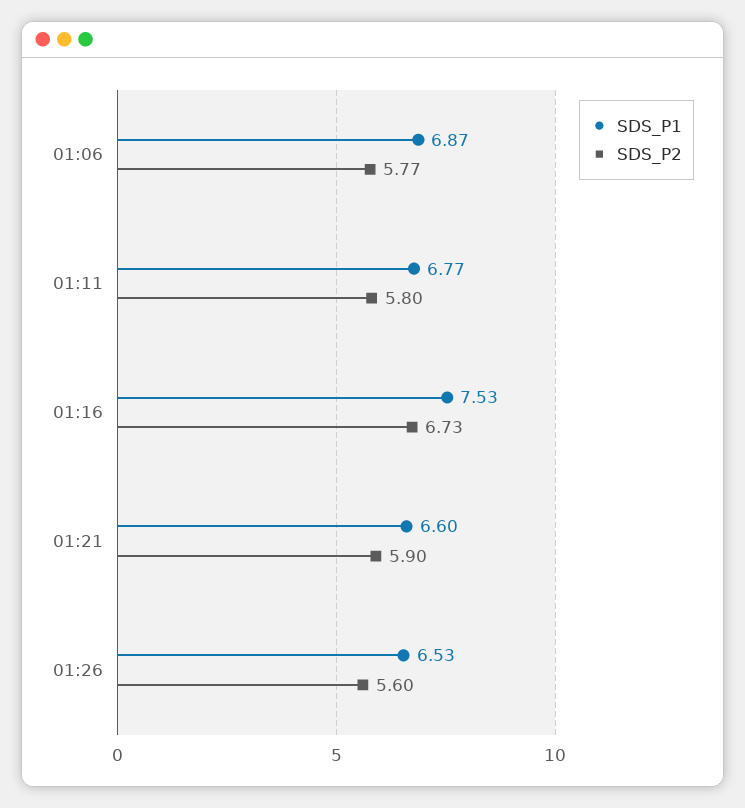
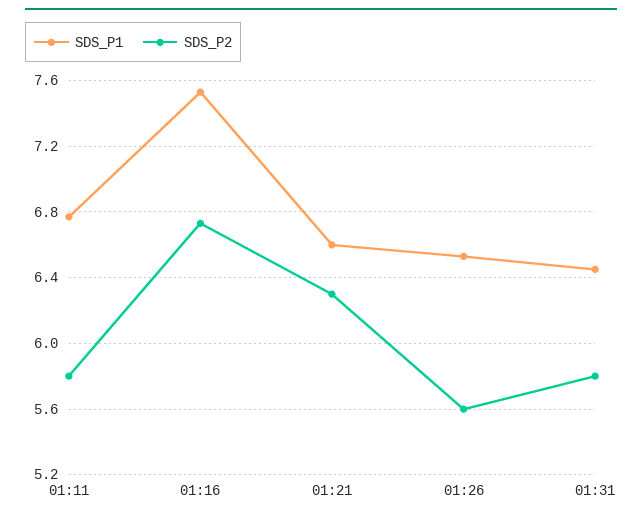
SDS_P1, 01:06: 6.87 -> none
SDS_P2, 01:06: 5.77 -> none
SDS_P2, 01:21: 5.9 -> 6.3
SDS_P1, 01:31: none -> 6.45
SDS_P2, 01:31: none -> 5.8

